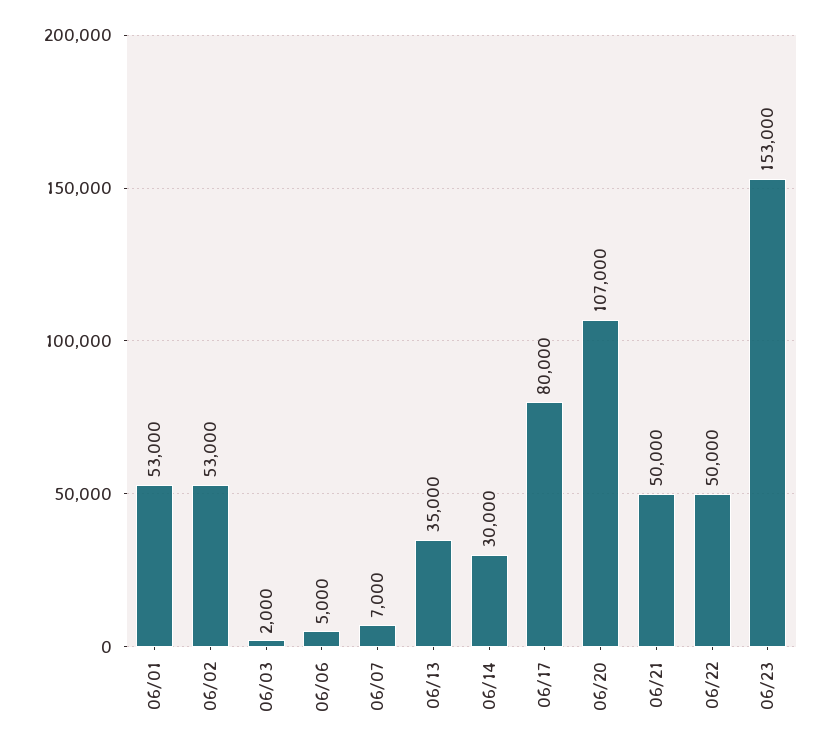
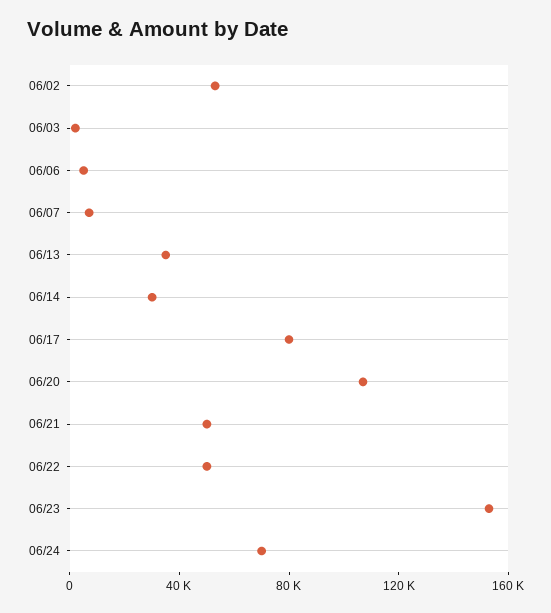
06/01: 53000 -> none
06/24: none -> 70000

